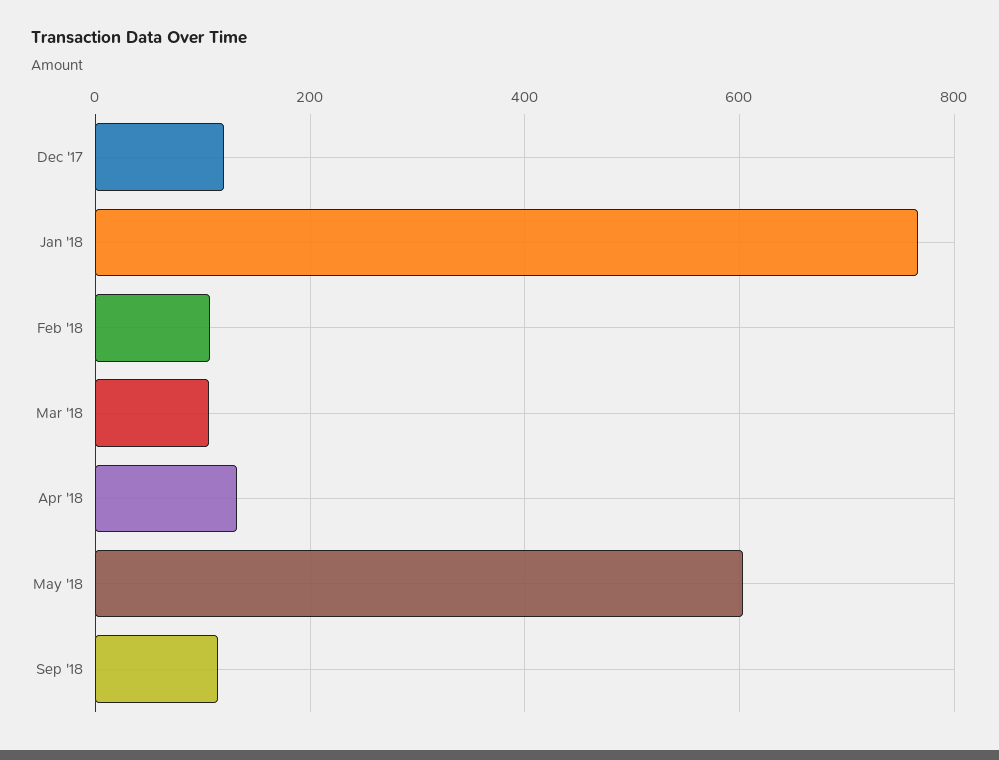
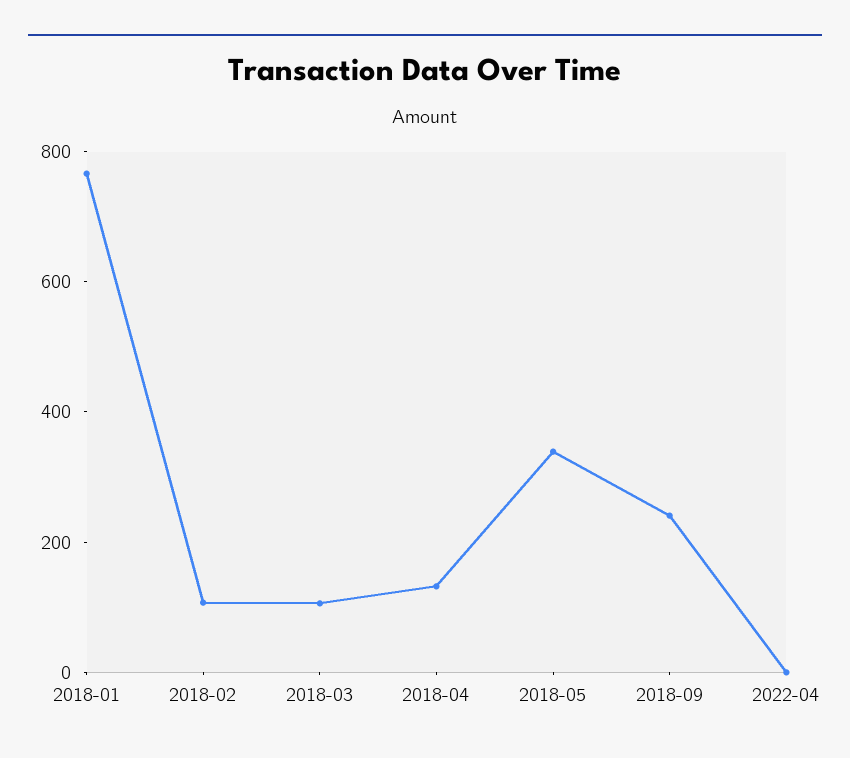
Dec '17: 120 -> none
May '18: 600 -> 350
Sep '18: 120 -> 250
2022-04: none -> 0

